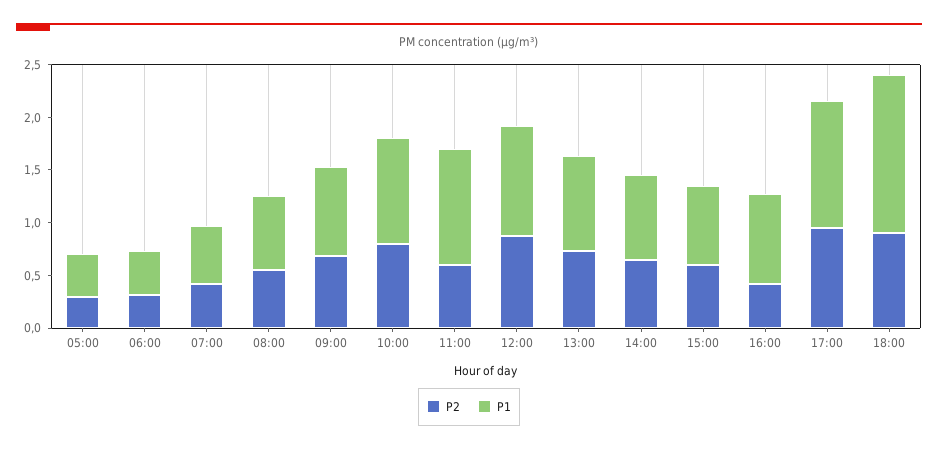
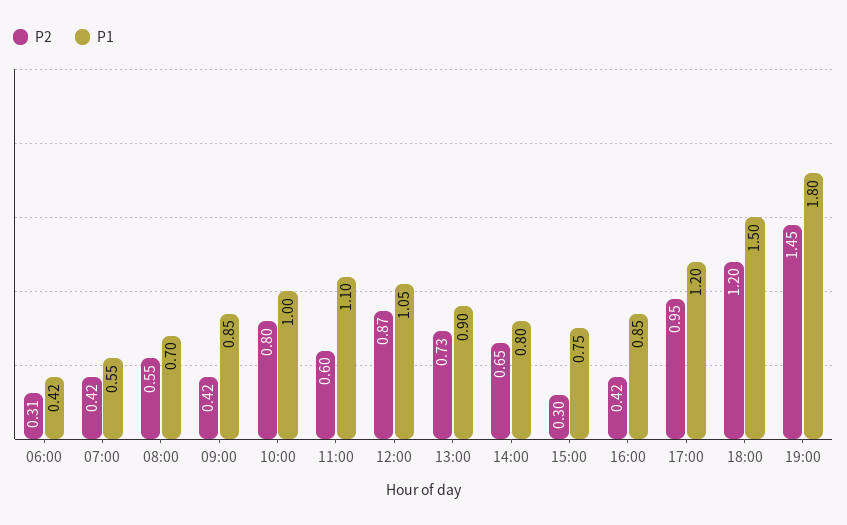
P2, 05:00: 0.3 -> none
P1, 05:00: 0.4 -> none
P2, 09:00: 0.7 -> 0.42
P2, 15:00: 0.6 -> 0.3
P2, 18:00: 0.9 -> 1.2
P2, 19:00: none -> 1.45
P1, 19:00: none -> 1.8

